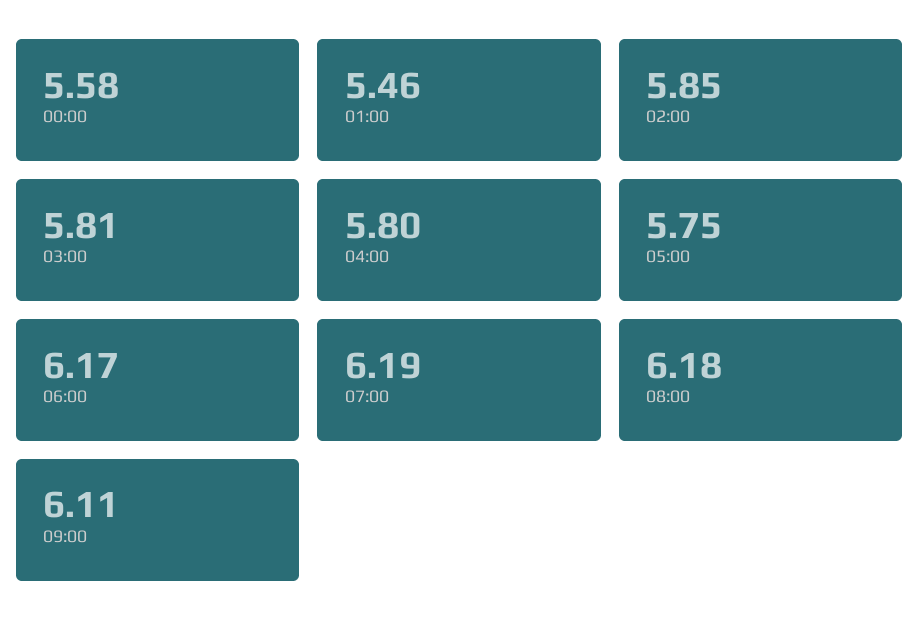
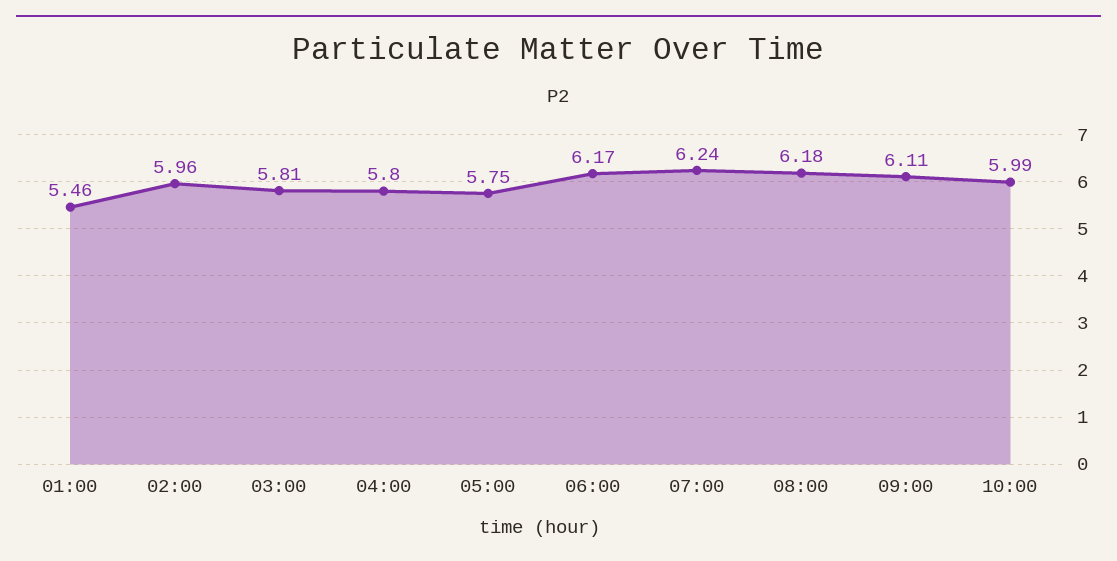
00:00: 5.58 -> none
02:00: 5.85 -> 5.96
07:00: 6.19 -> 6.24
10:00: none -> 5.99

